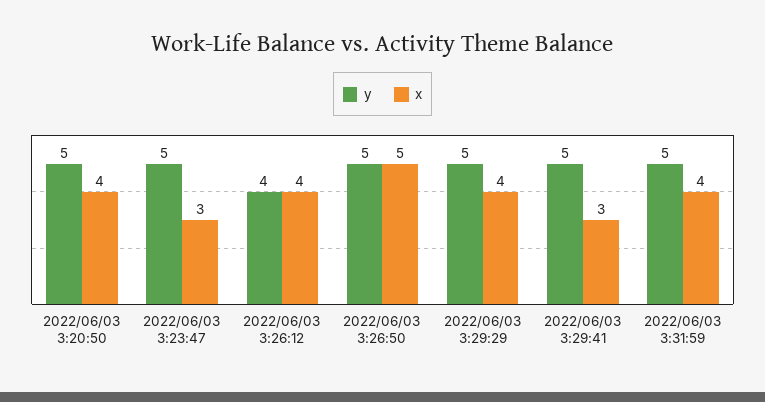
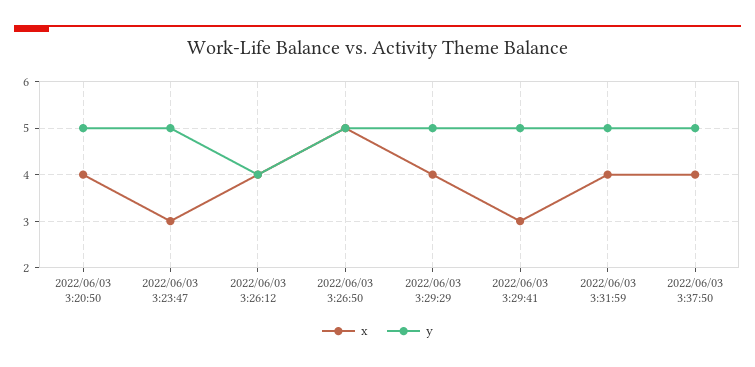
x, 2022/06/03 3:37:50: none -> 4
y, 2022/06/03 3:37:50: none -> 5

